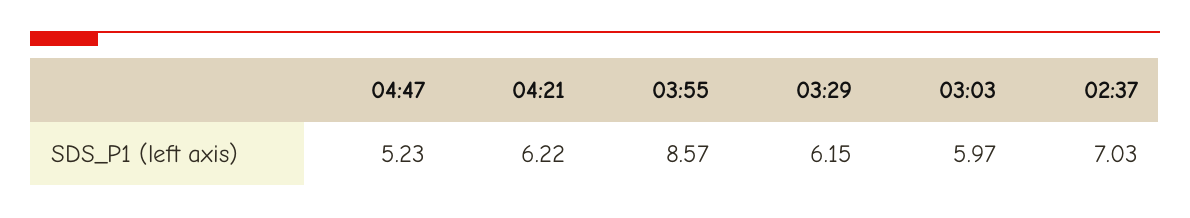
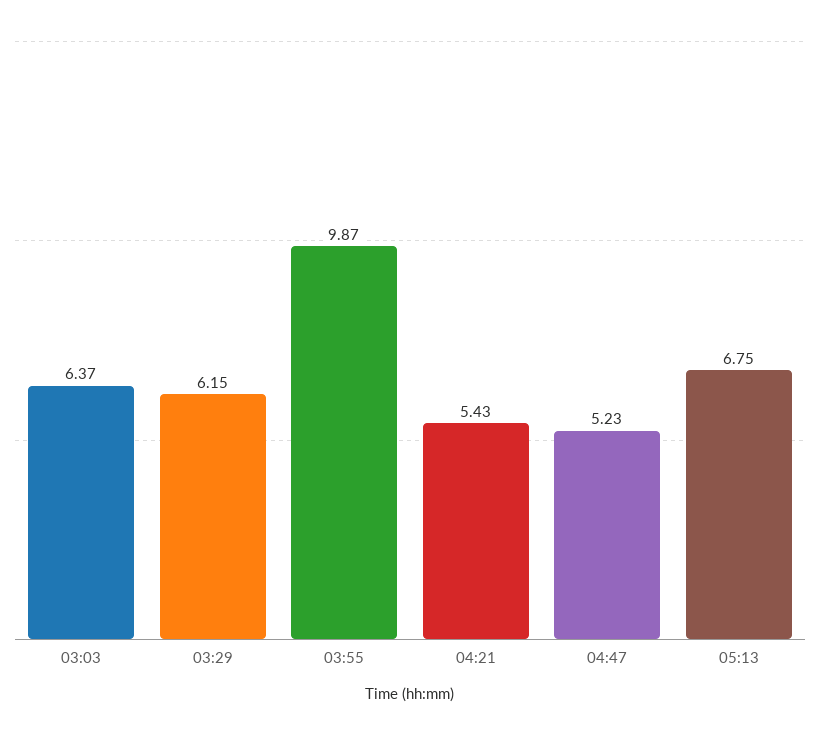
04:21: 6.22 -> 5.43
03:55: 8.57 -> 9.87
03:03: 5.97 -> 6.37
02:37: 7.03 -> none
05:13: none -> 6.75

